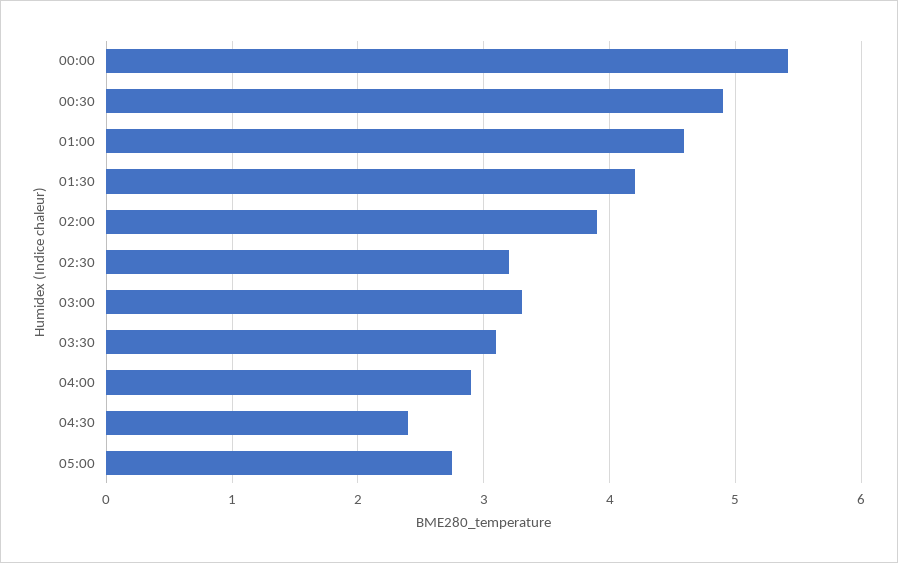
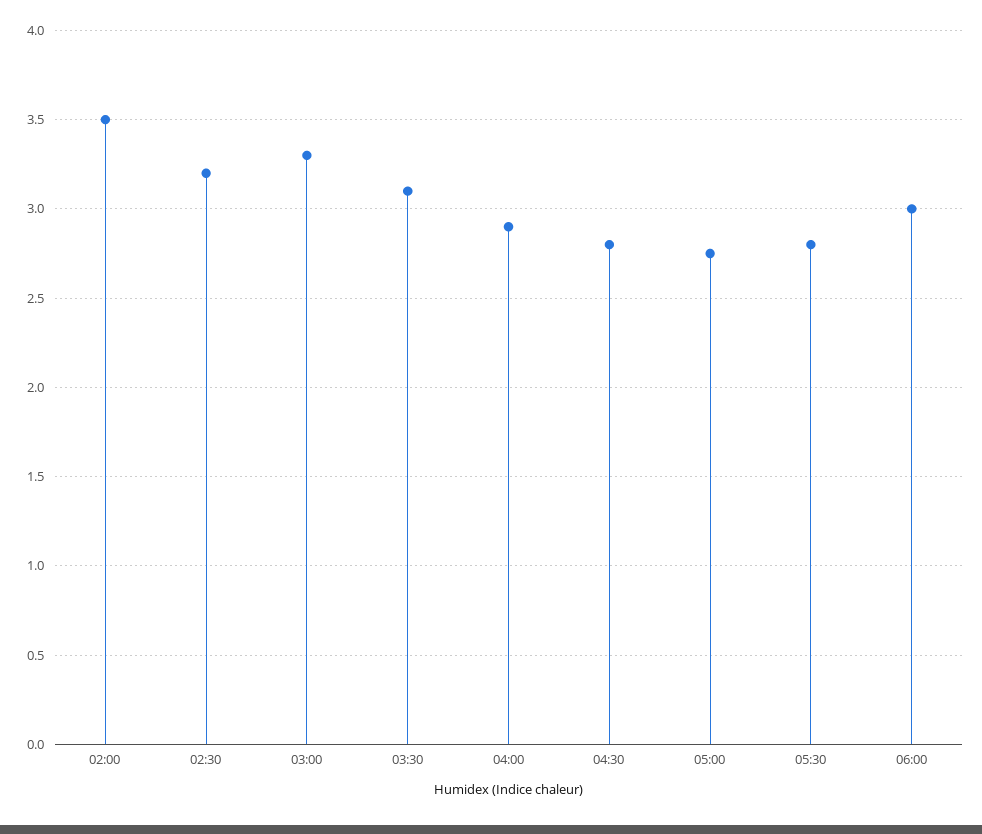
00:00: 5.4 -> none
00:30: 4.9 -> none
01:00: 4.6 -> none
01:30: 4.2 -> none
02:00: 3.9 -> 3.5
04:30: 2.4 -> 2.8
05:30: none -> 2.8
06:00: none -> 3

